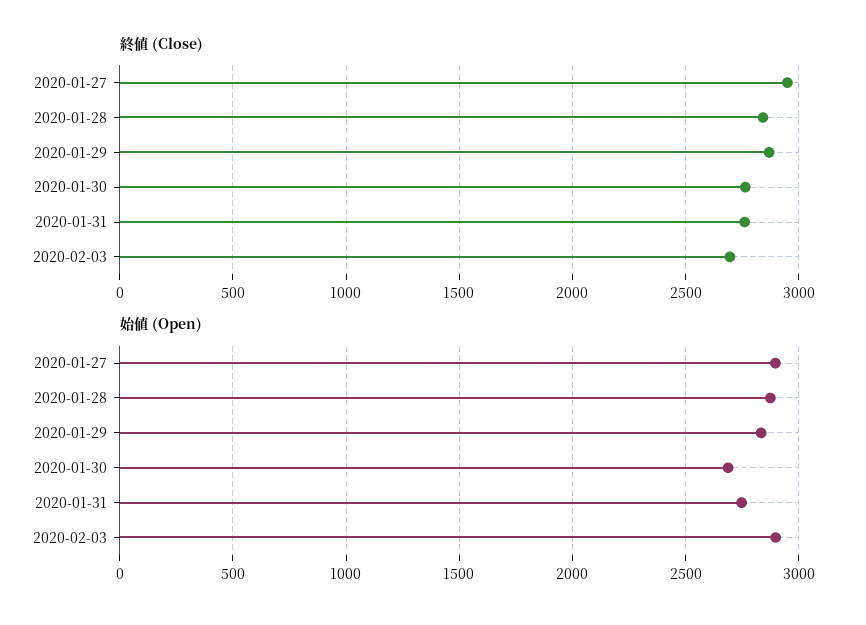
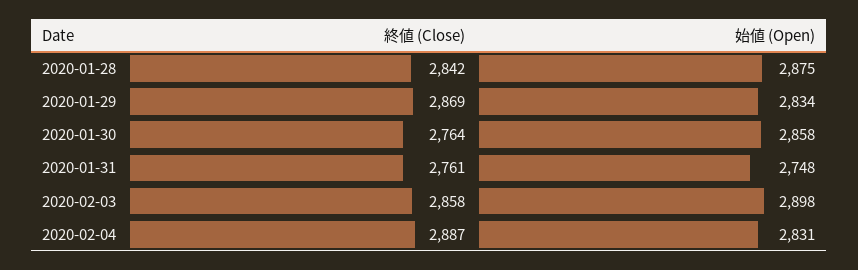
終値 (Close), 2020-01-27: 2950 -> none
終値 (Close), 2020-02-03: 2700 -> 2858
始値 (Open), 2020-01-27: 2900 -> none
始値 (Open), 2020-01-30: 2700 -> 2858
終値 (Close), 2020-02-04: none -> 2887
始値 (Open), 2020-02-04: none -> 2831

